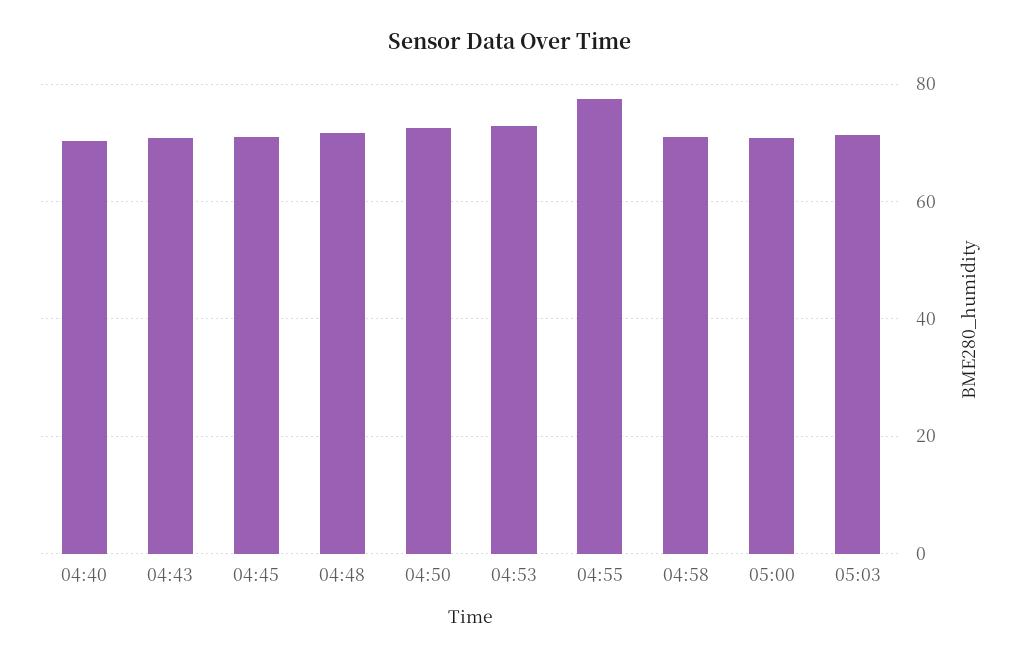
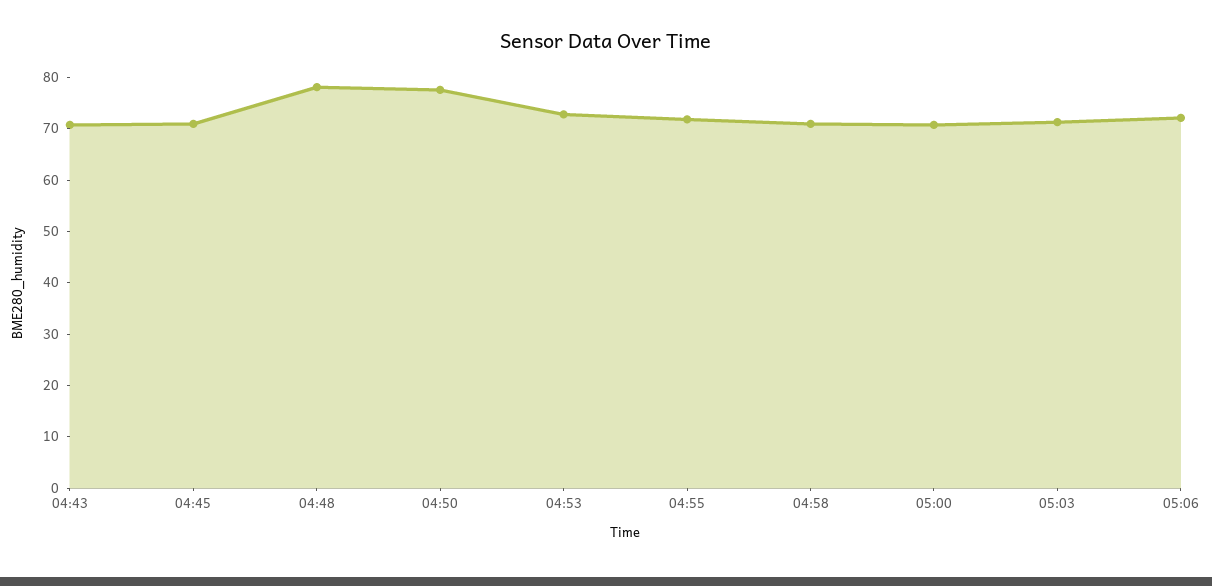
04:40: 70 -> none
04:48: 72 -> 78
04:50: 72 -> 78
04:55: 78 -> 72
05:06: none -> 72

